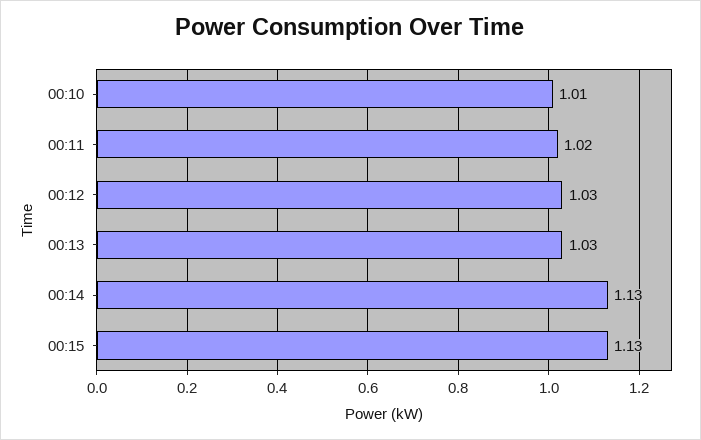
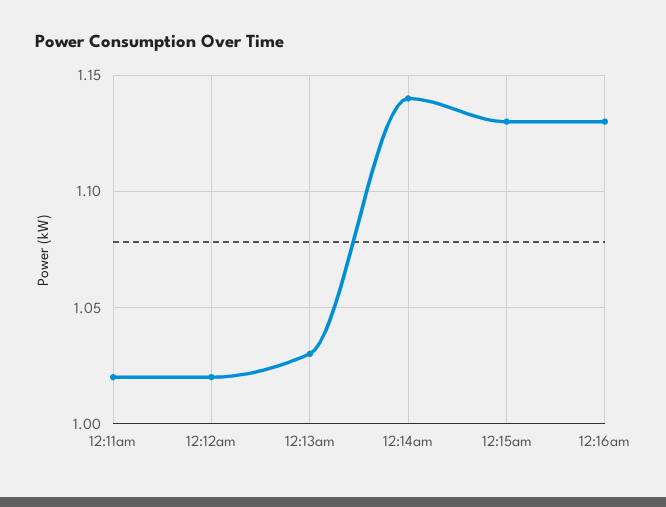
00:10: 1.01 -> none
00:12: 1.03 -> 1.02
00:14: 1.13 -> 1.14
12:16am: none -> 1.13

